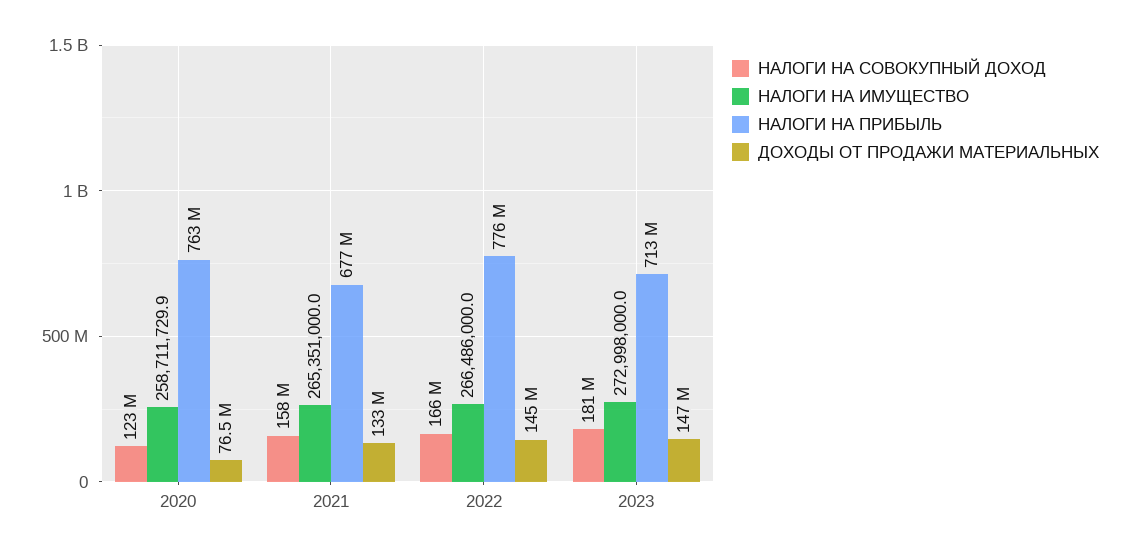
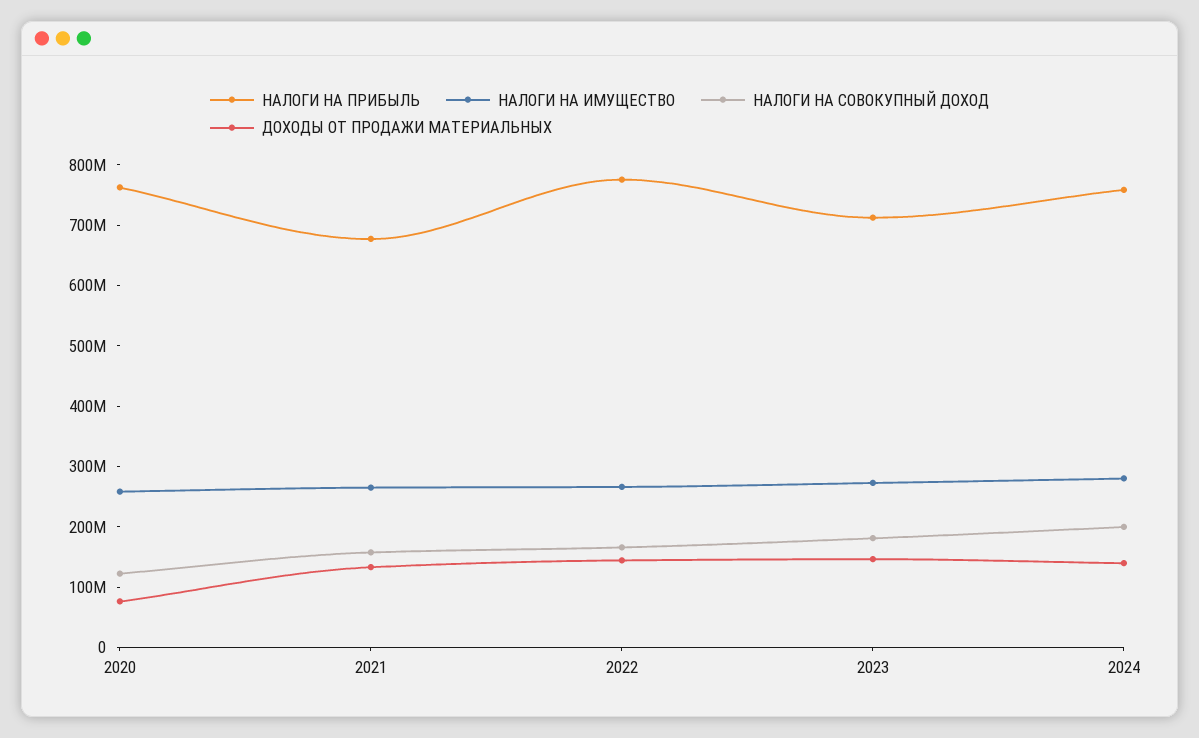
НАЛОГИ НА ПРИБЫЛЬ, 2024: none -> 760000000
НАЛОГИ НА ИМУЩЕСТВО, 2024: none -> 280000000
НАЛОГИ НА СОВОКУПНЫЙ ДОХОД, 2024: none -> 200000000
ДОХОДЫ ОТ ПРОДАЖИ МАТЕРИАЛЬНЫХ, 2024: none -> 140000000

